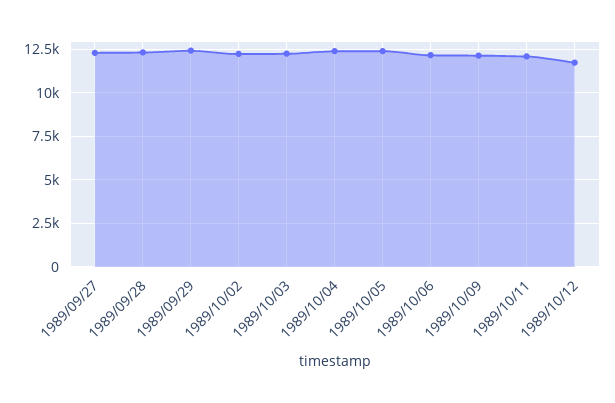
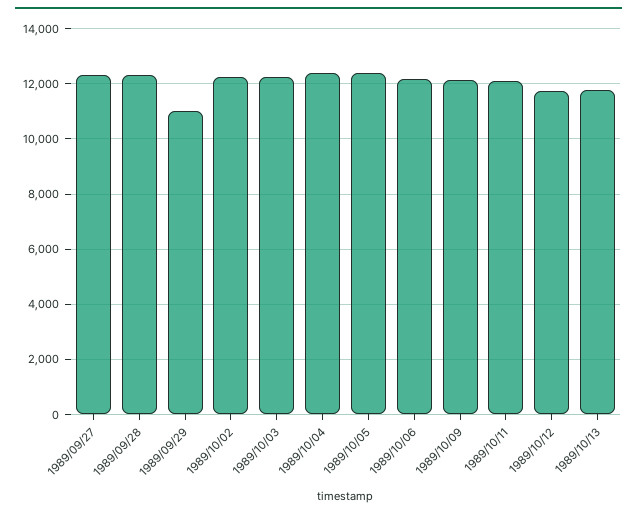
1989/09/29: 12500 -> 11000
1989/10/13: none -> 11750

